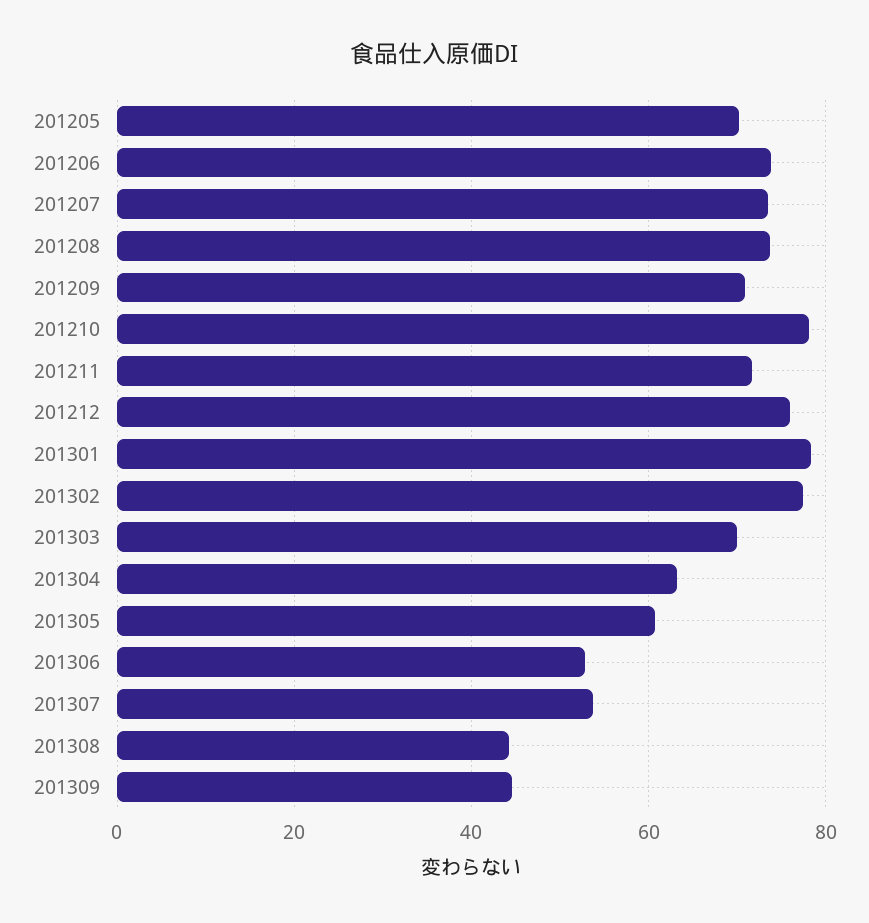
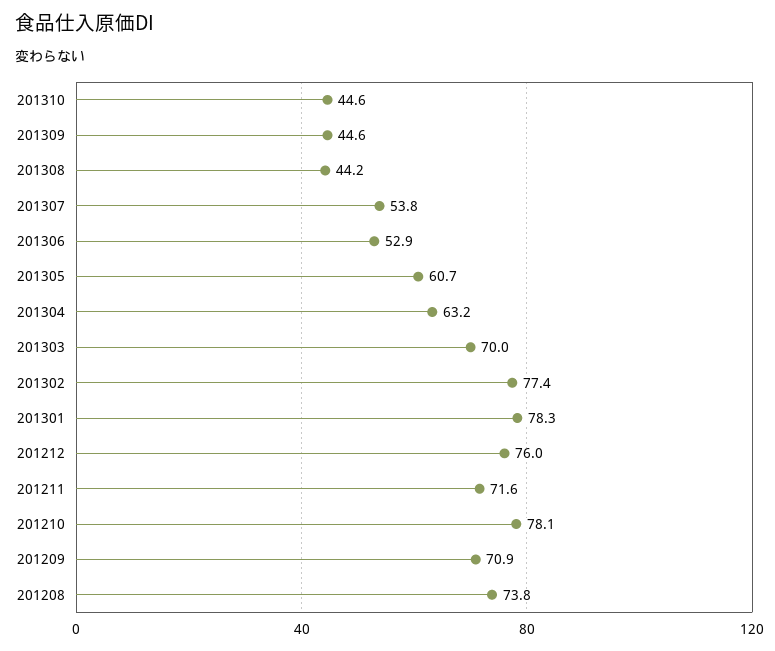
201205: 70 -> none
201206: 74 -> none
201207: 74 -> none
201310: none -> 44.6

